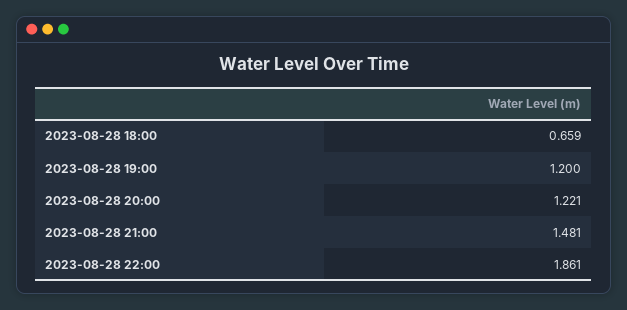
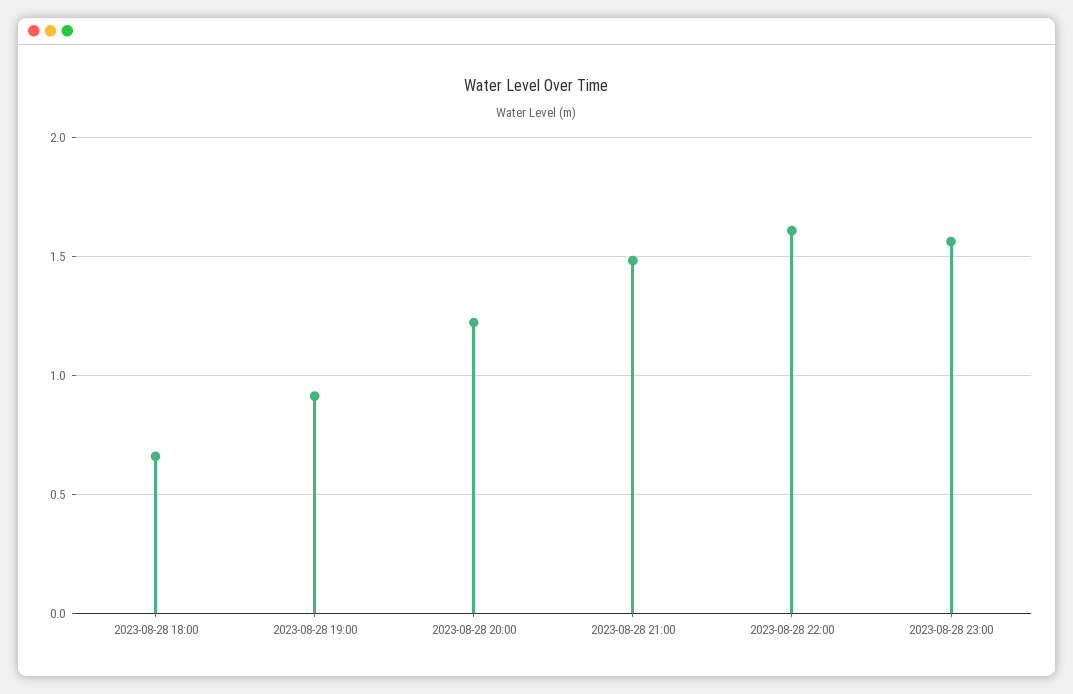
2023-08-28 19:00: 1.2 -> 0.9
2023-08-28 22:00: 1.861 -> 1.6
2023-08-28 23:00: none -> 1.55

